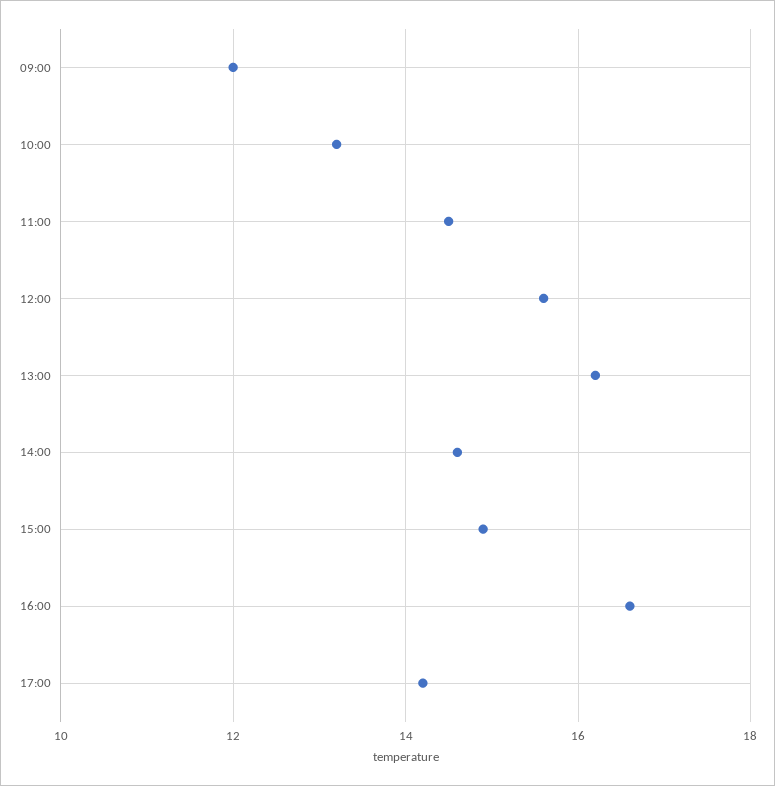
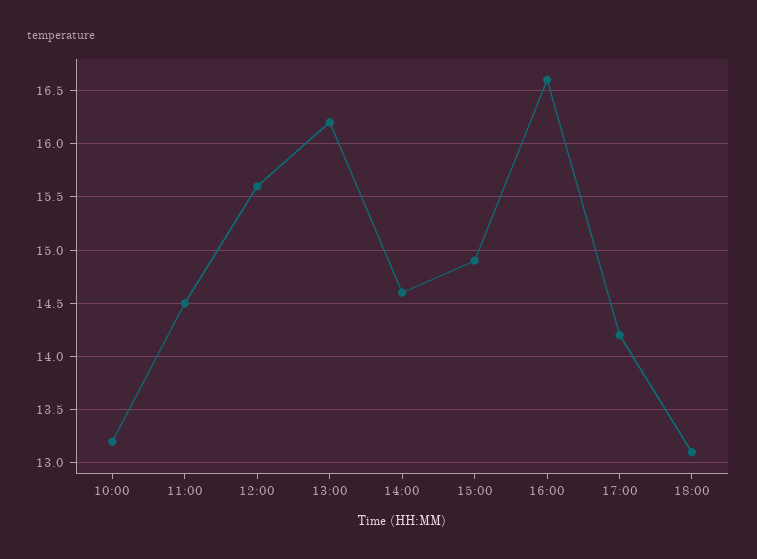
09:00: 12 -> none
18:00: none -> 13.1

